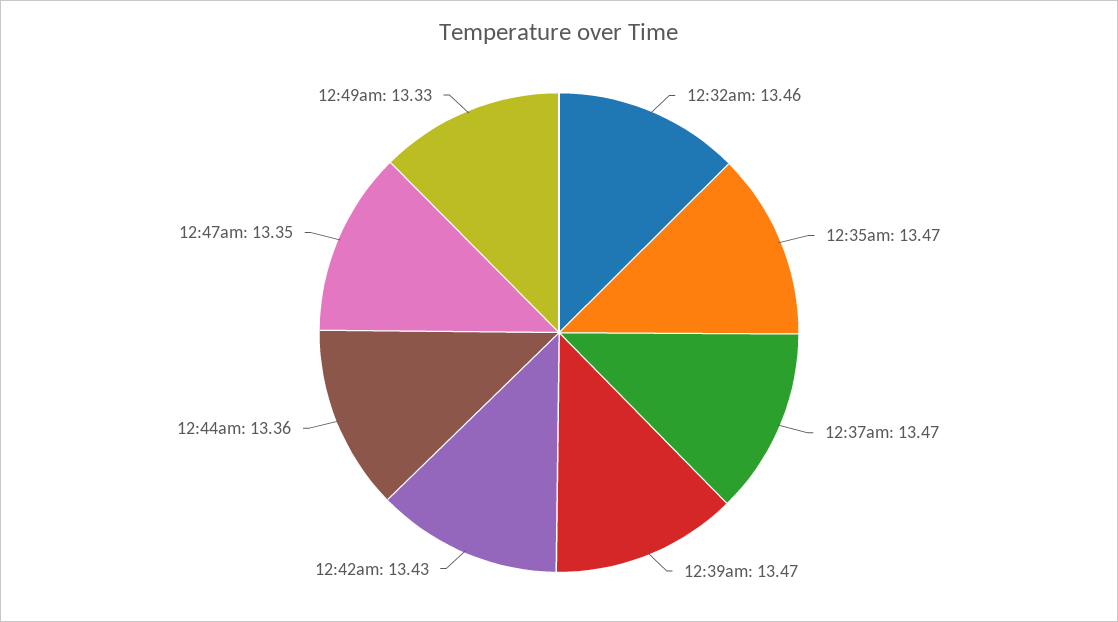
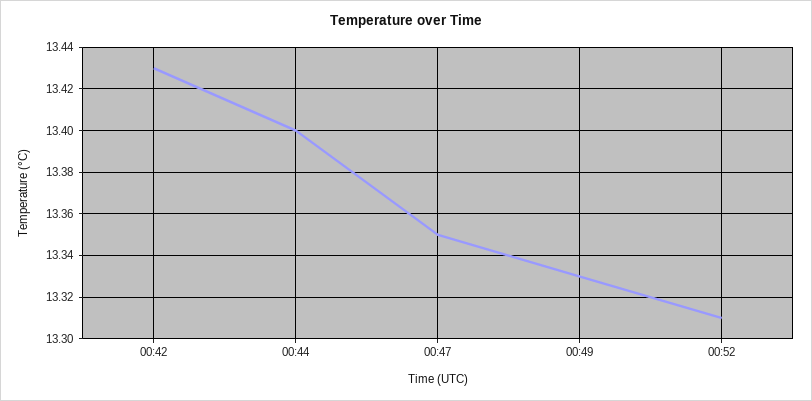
12:32am: 13.46 -> none
12:35am: 13.47 -> none
12:37am: 13.47 -> none
12:39am: 13.47 -> none
12:44am: 13.36 -> 13.4
00:52: none -> 13.31

